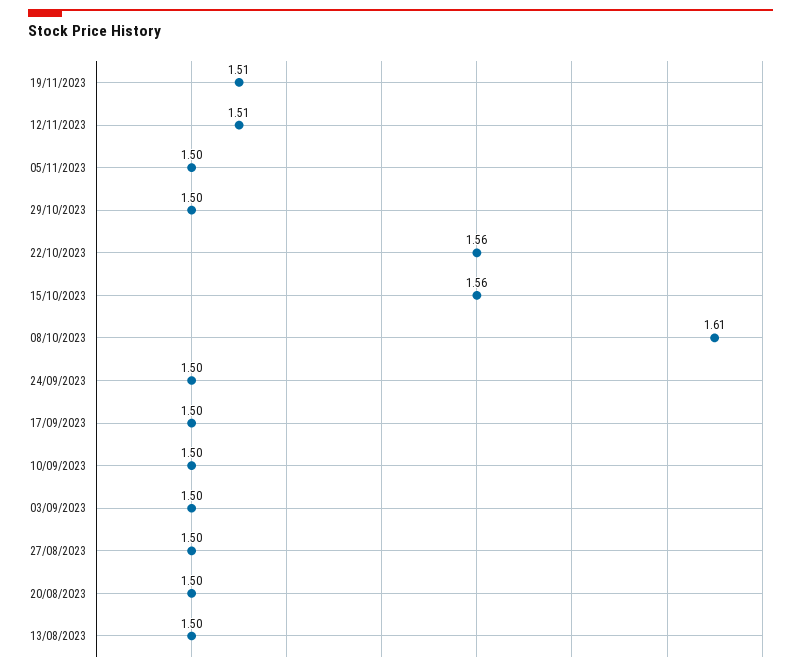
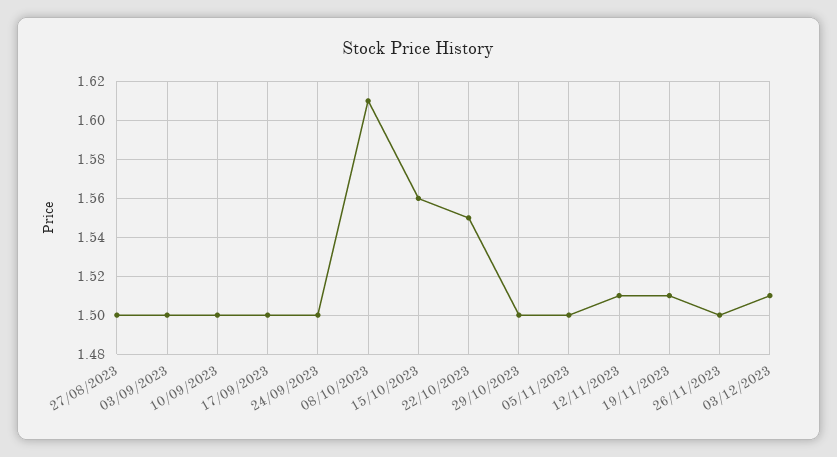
22/10/2023: 1.56 -> 1.55
20/08/2023: 1.5 -> none
13/08/2023: 1.5 -> none
26/11/2023: none -> 1.5
03/12/2023: none -> 1.51

